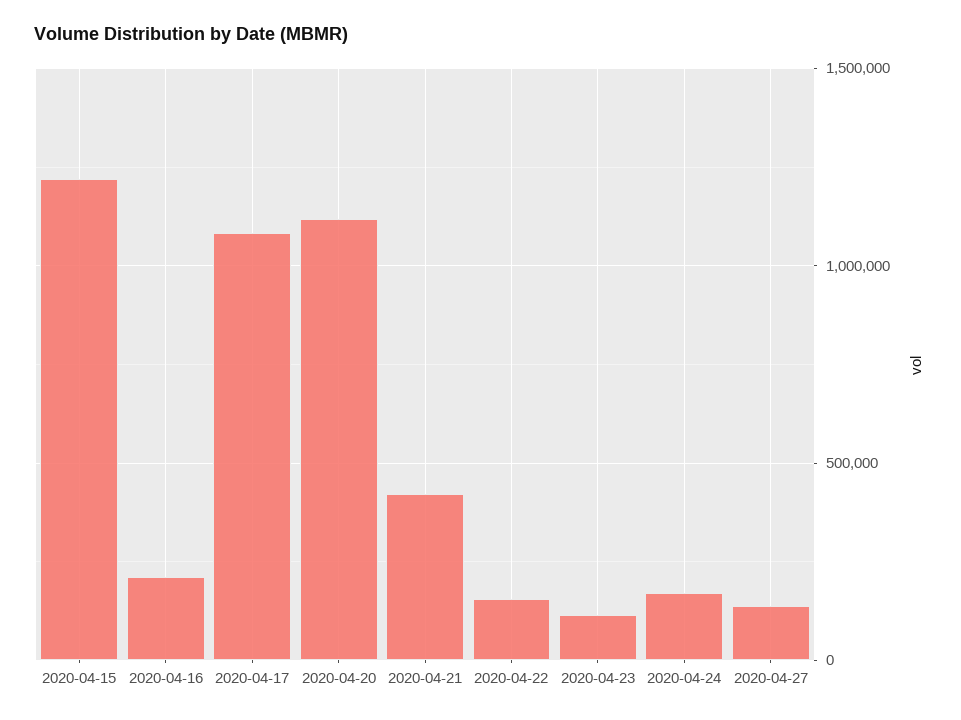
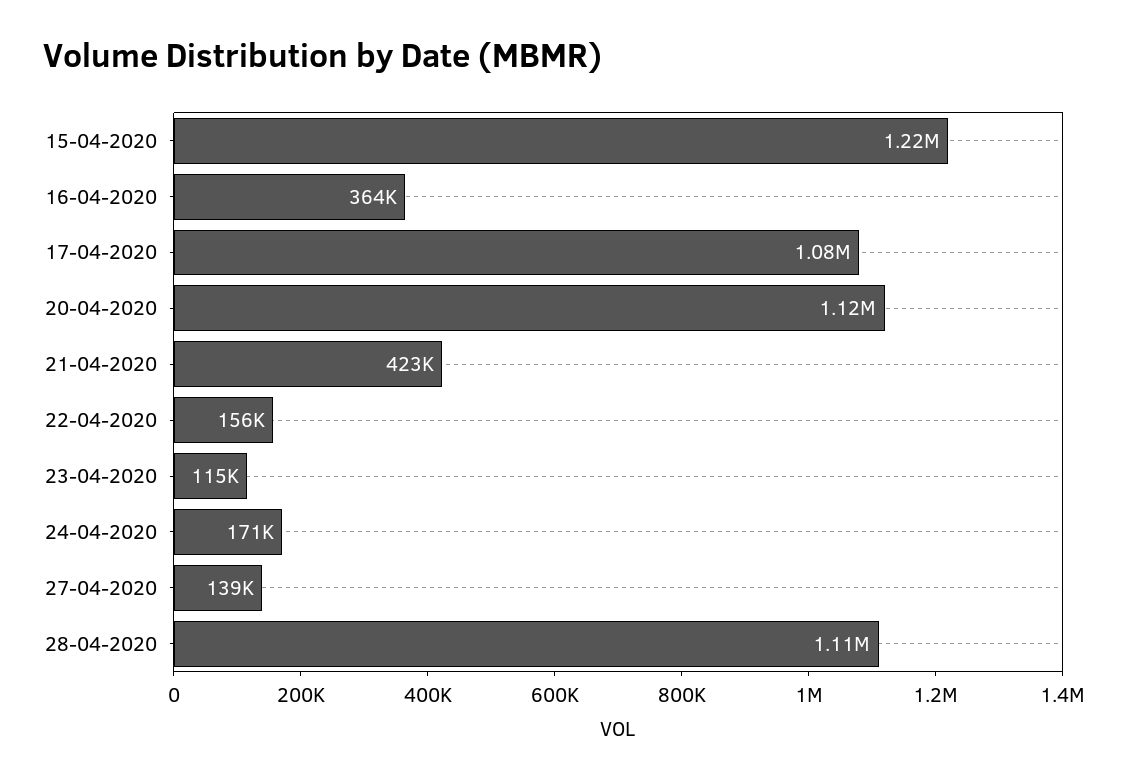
2020-04-16: 200000 -> 364000
28-04-2020: none -> 1110000

